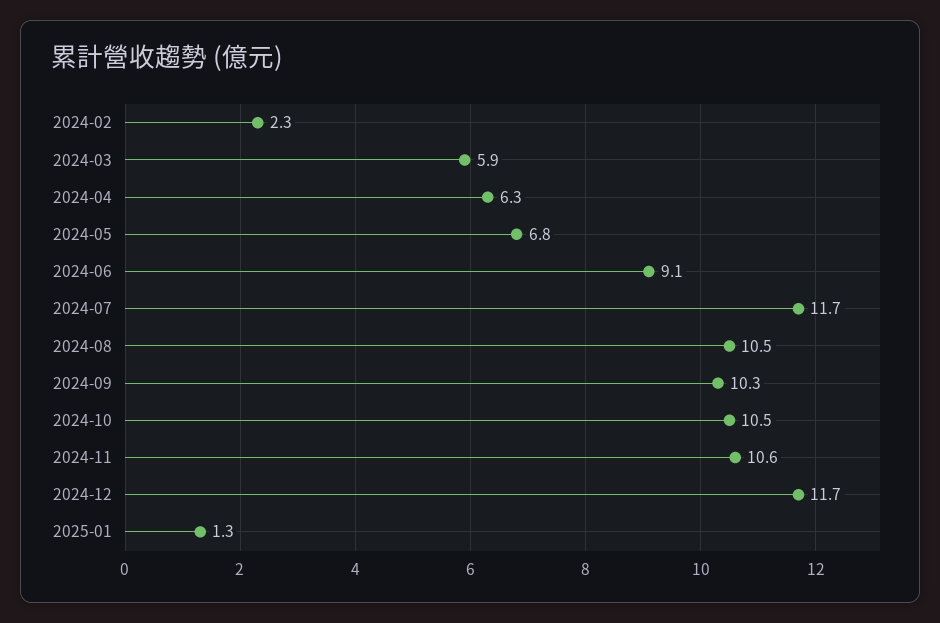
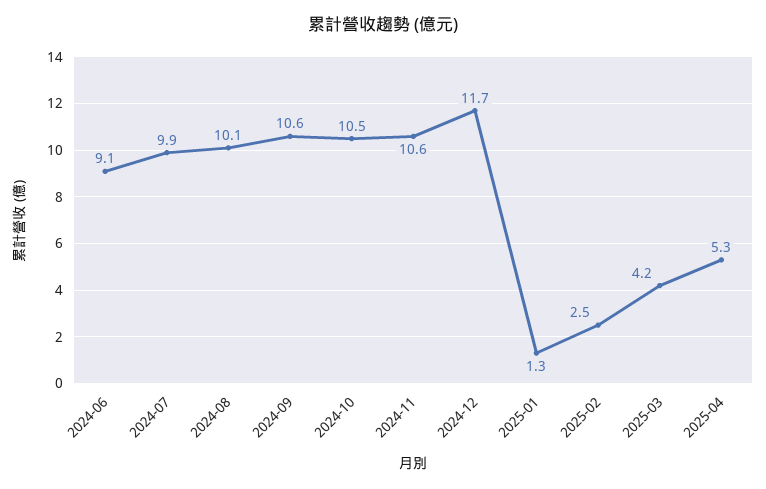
2024-02: 2.3 -> none
2024-03: 5.9 -> none
2024-04: 6.3 -> none
2024-05: 6.8 -> none
2024-07: 11.7 -> 9.9
2024-08: 10.5 -> 10.1
2024-09: 10.3 -> 10.6
2025-02: none -> 2.5
2025-03: none -> 4.2
2025-04: none -> 5.3

